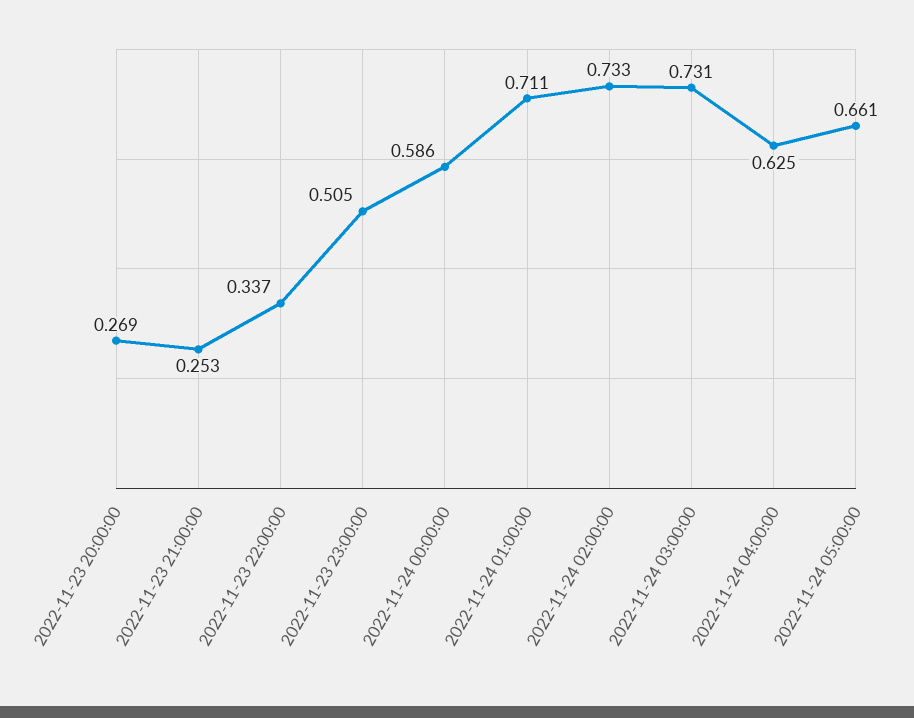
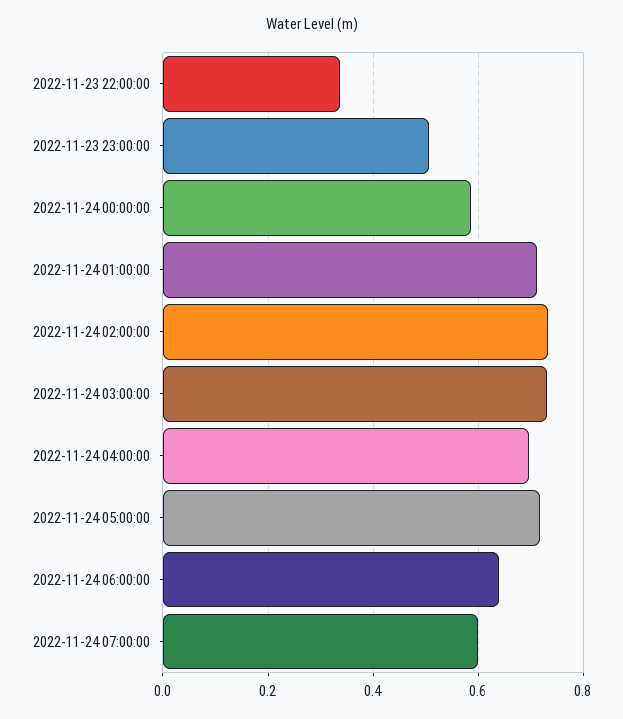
2022-11-23 20:00:00: 0.269 -> none
2022-11-23 21:00:00: 0.253 -> none
2022-11-24 04:00:00: 0.625 -> 0.7
2022-11-24 05:00:00: 0.661 -> 0.72
2022-11-24 06:00:00: none -> 0.64
2022-11-24 07:00:00: none -> 0.6

